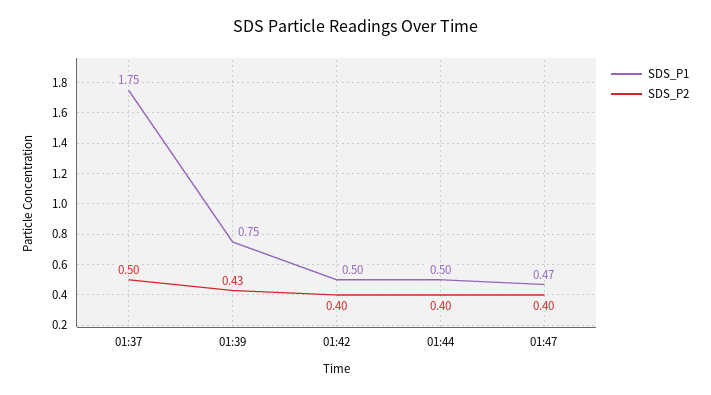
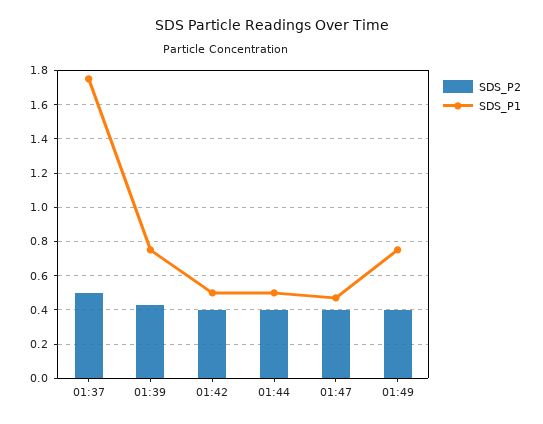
SDS_P2, 01:49: none -> 0.4
SDS_P1, 01:49: none -> 0.75

